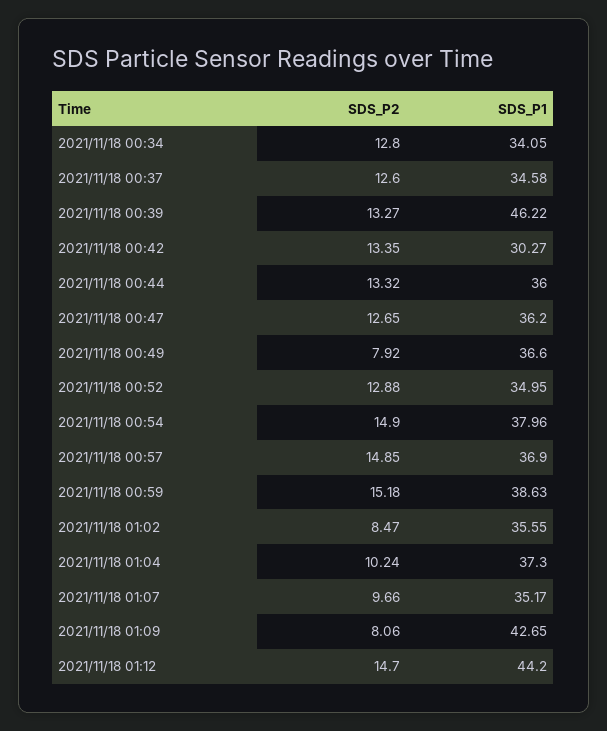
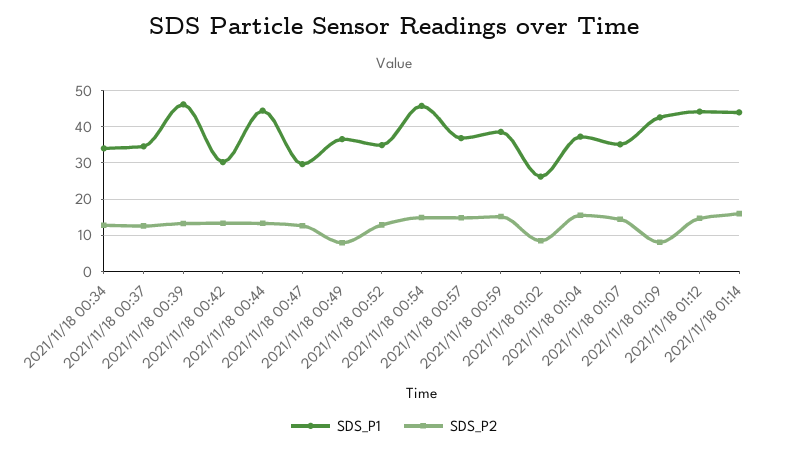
SDS_P1, 2021/11/18 00:44: 36 -> 44
SDS_P1, 2021/11/18 00:47: 36.2 -> 30
SDS_P1, 2021/11/18 00:54: 37.96 -> 46
SDS_P1, 2021/11/18 01:02: 35.55 -> 26
SDS_P2, 2021/11/18 01:04: 10.24 -> 16
SDS_P2, 2021/11/18 01:07: 9.66 -> 14
SDS_P1, 2021/11/18 01:14: none -> 44
SDS_P2, 2021/11/18 01:14: none -> 16

